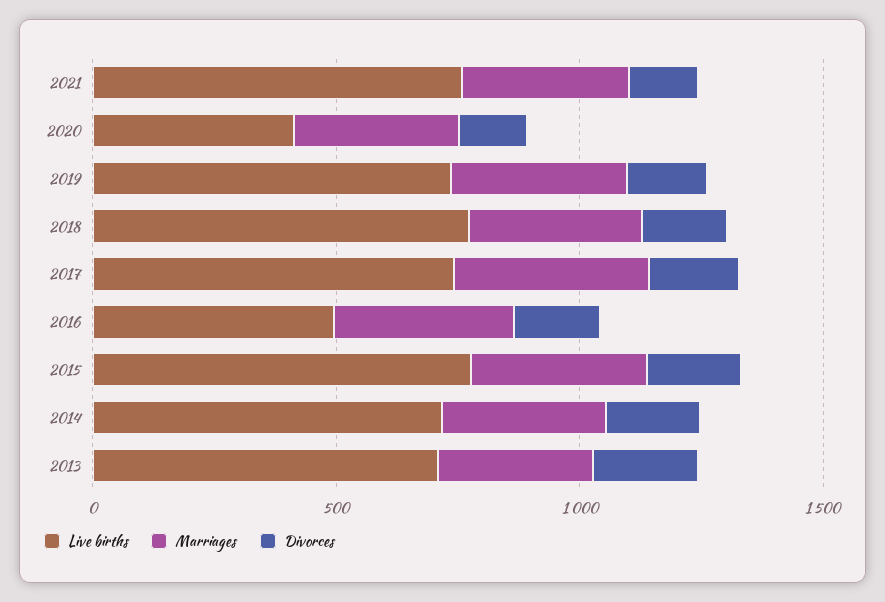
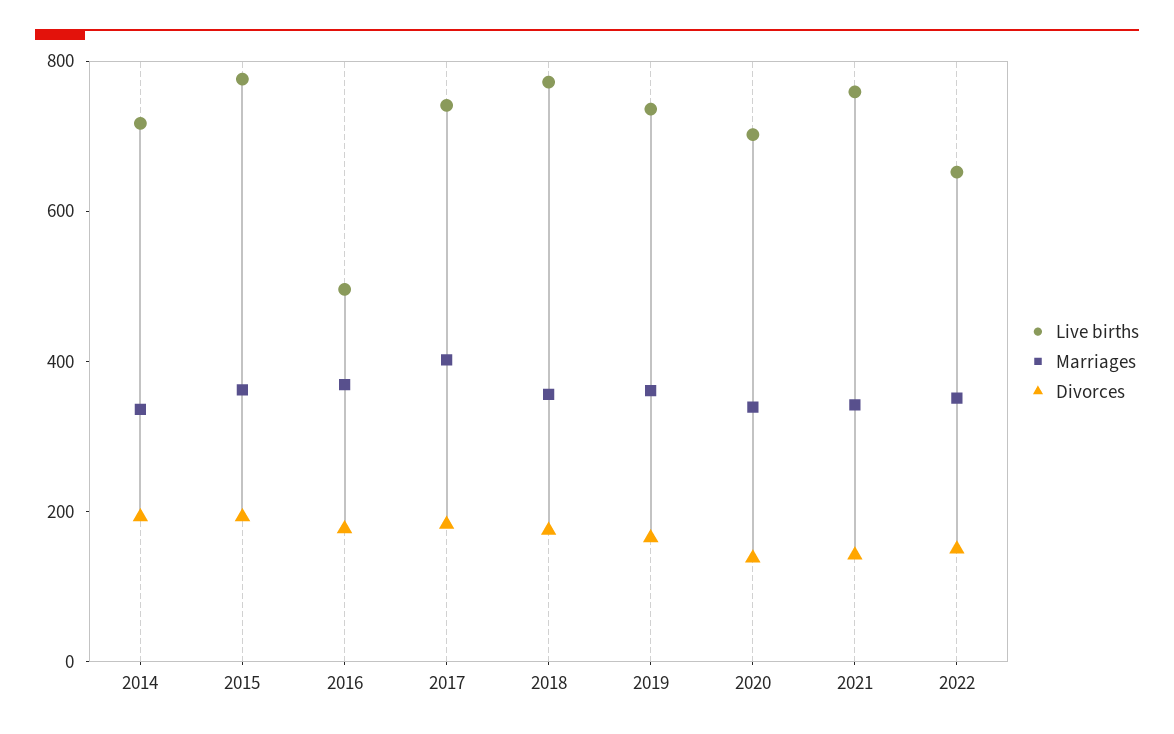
Live births, 2020: 400 -> 700
Live births, 2013: 700 -> none
Marriages, 2013: 300 -> none
Divorces, 2013: 200 -> none
Live births, 2022: none -> 650
Marriages, 2022: none -> 350
Divorces, 2022: none -> 150

